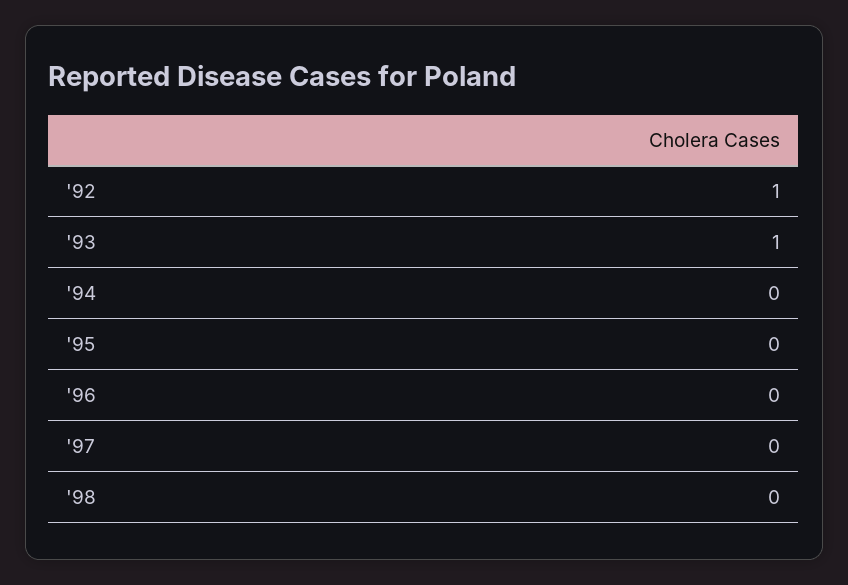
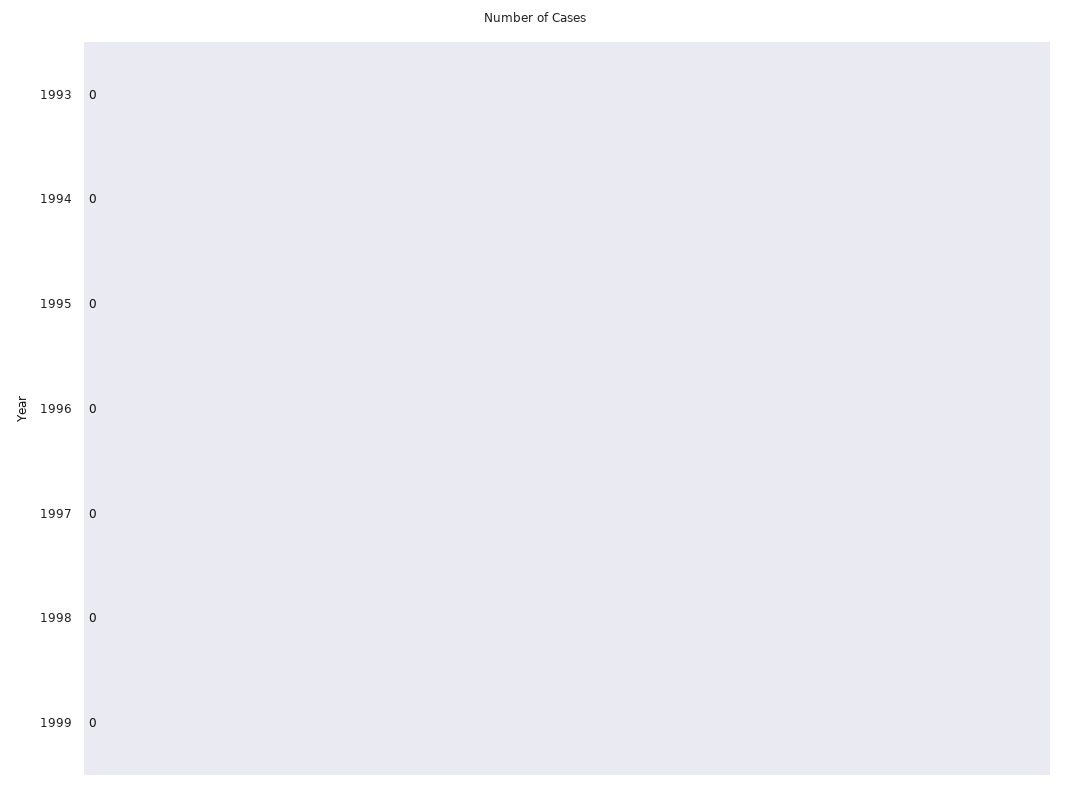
'92: 1 -> none
'93: 1 -> 0
1999: none -> 0

